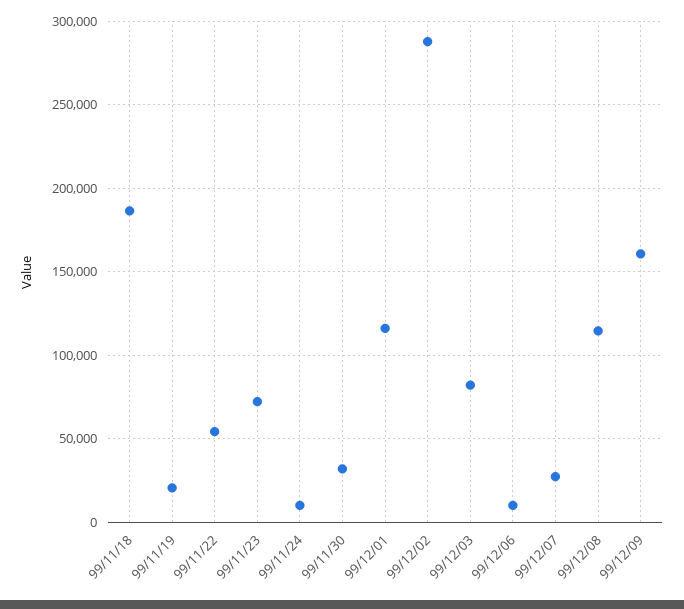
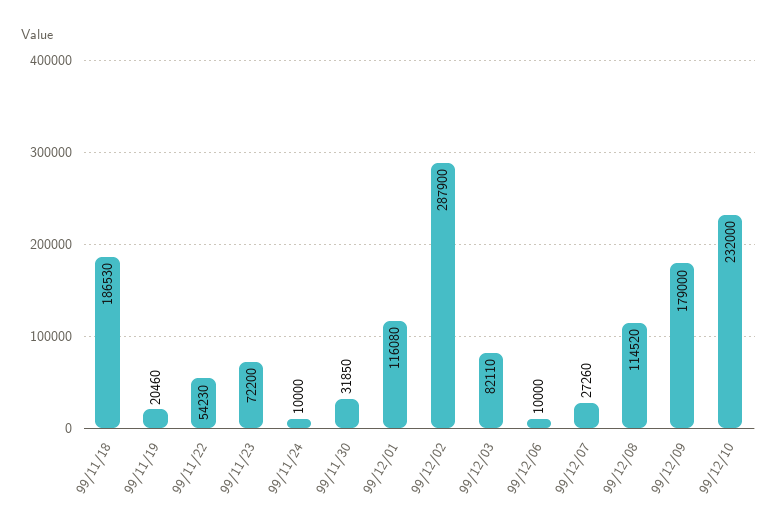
99/12/09: 160000 -> 179000
99/12/10: none -> 232000

